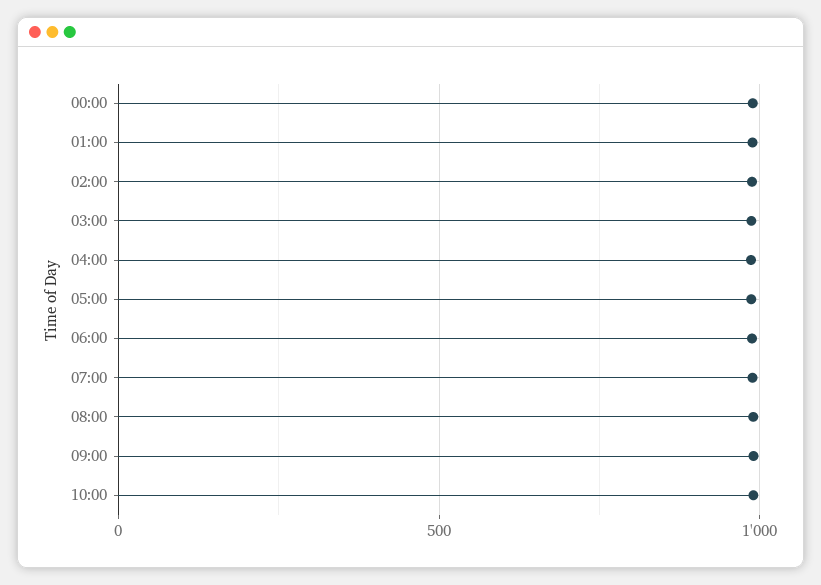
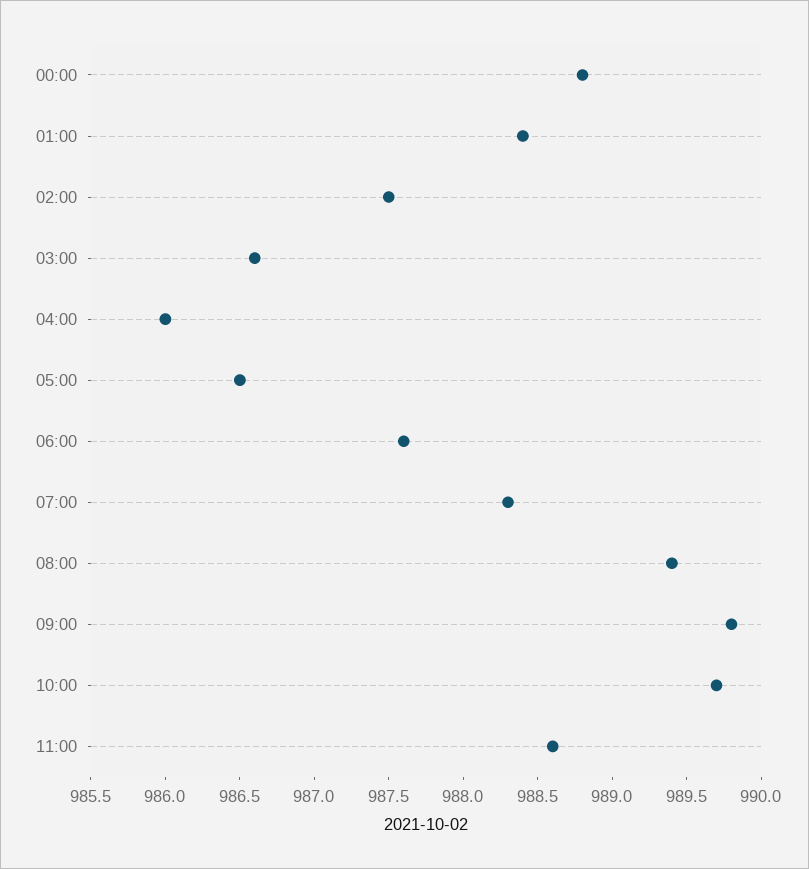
11:00: none -> 988.6

